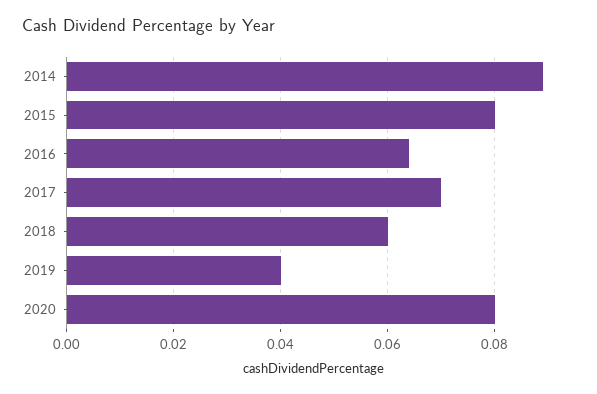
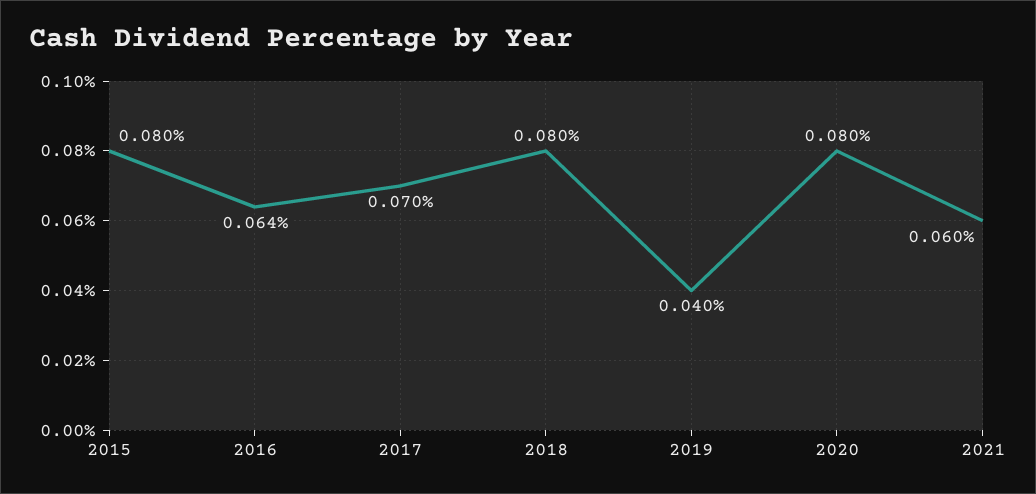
2014: 0.09 -> none
2018: 0.06 -> 0.08
2021: none -> 0.06

